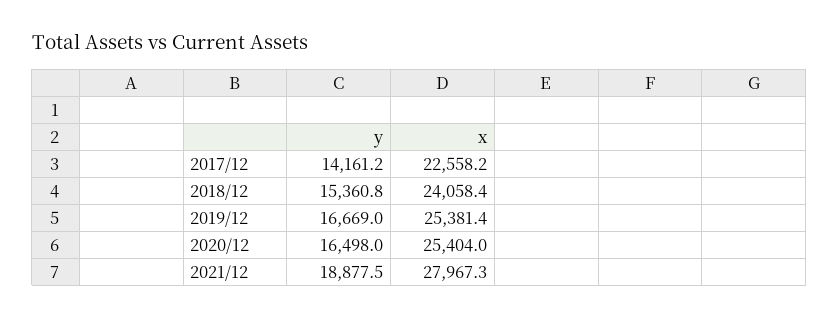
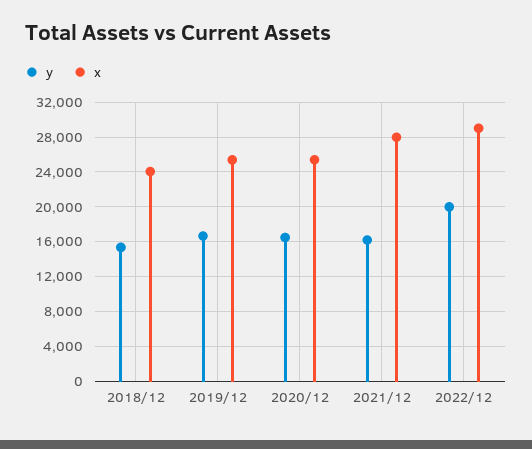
y, 2017/12: 14161.2 -> none
x, 2017/12: 22558.2 -> none
y, 2021/12: 18877.5 -> 16000
y, 2022/12: none -> 20000
x, 2022/12: none -> 29000

